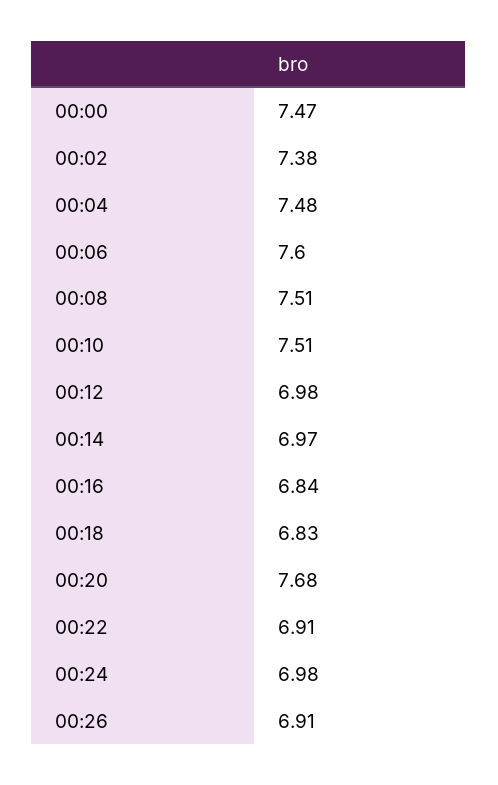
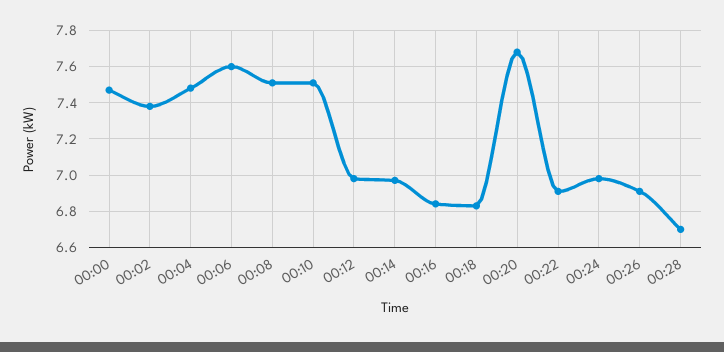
00:28: none -> 6.7

